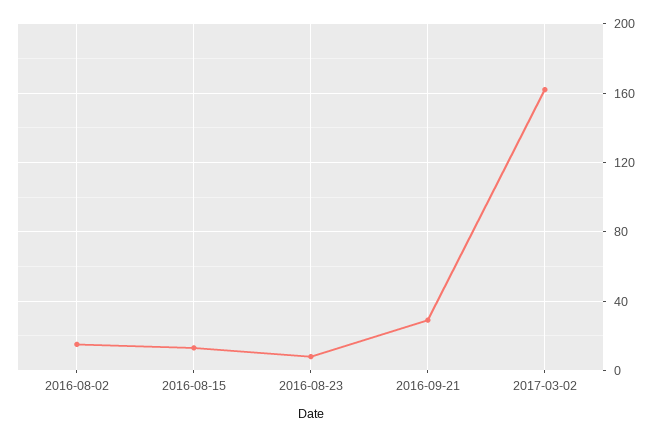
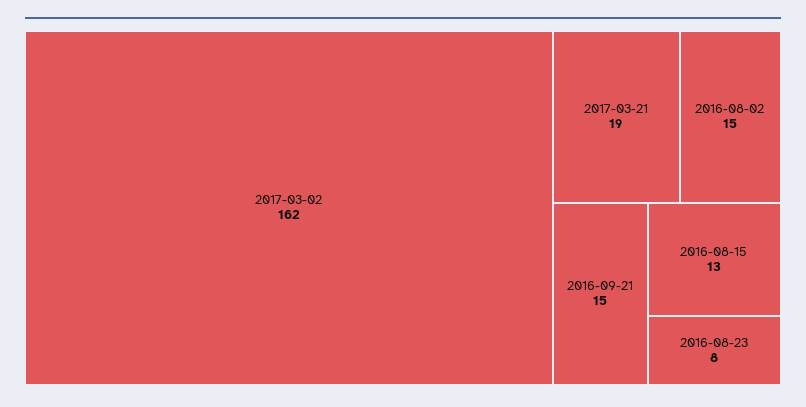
2016-09-21: 30 -> 15
2017-03-21: none -> 19

